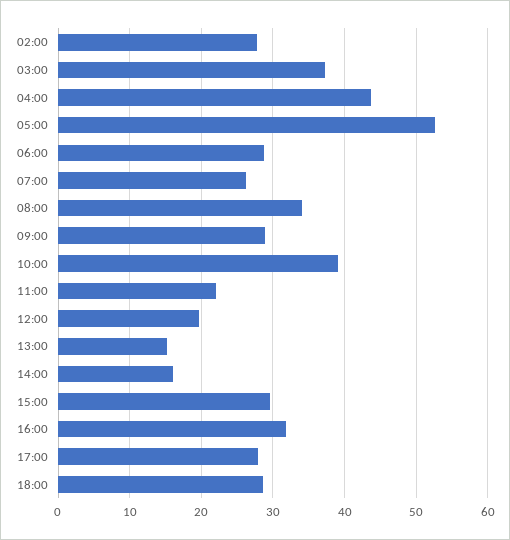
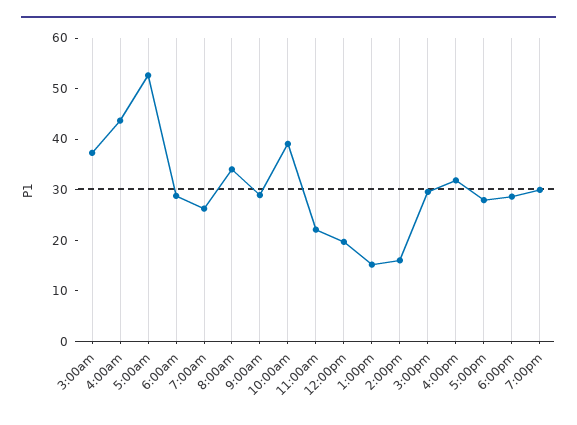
02:00: 28 -> none
7:00pm: none -> 30

